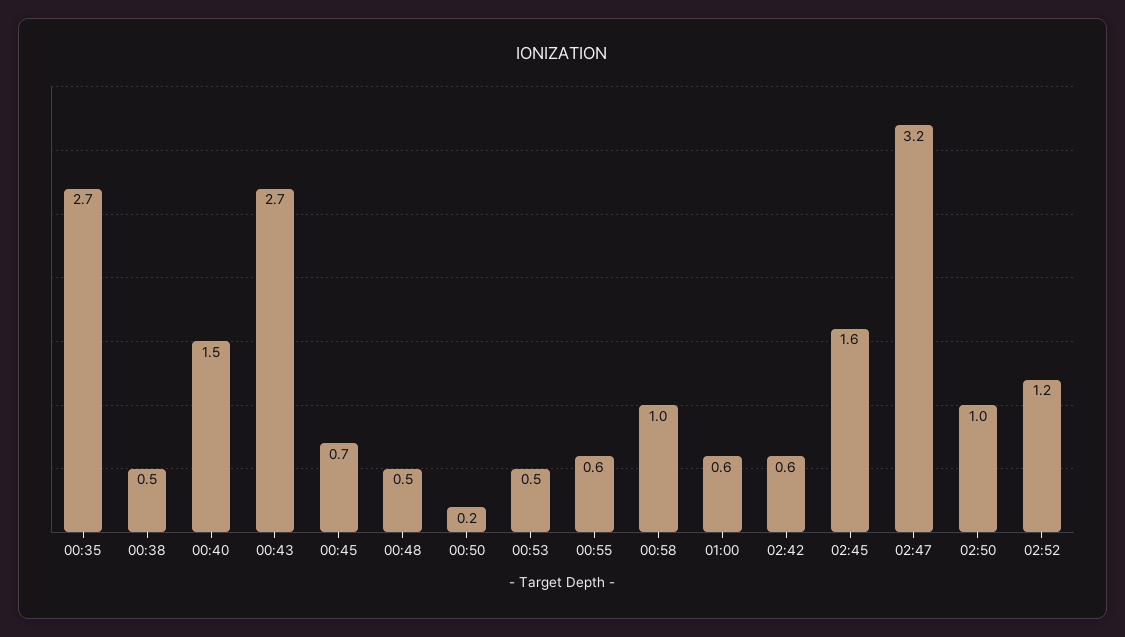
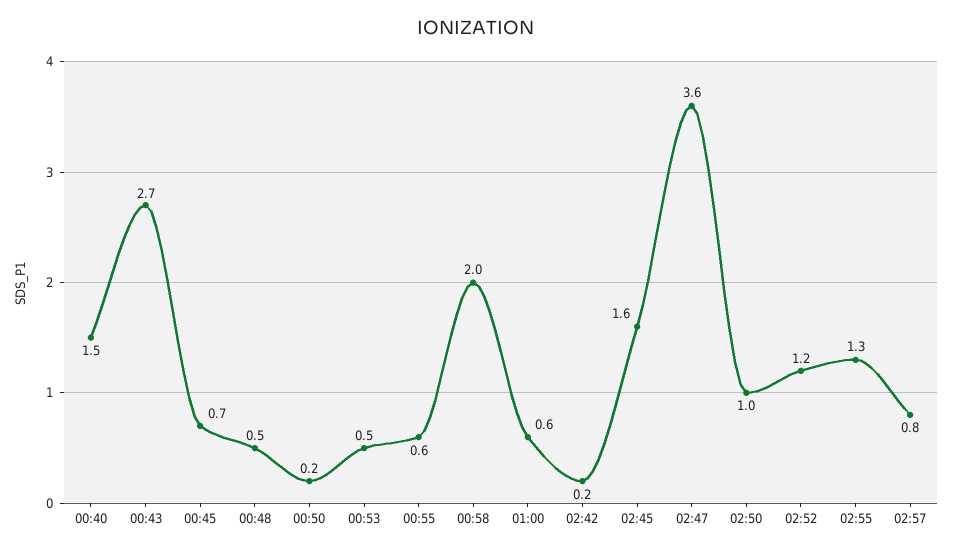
00:35: 2.7 -> none
00:38: 0.5 -> none
00:58: 1 -> 2
02:42: 0.6 -> 0.2
02:47: 3.2 -> 3.6
02:55: none -> 1.3
02:57: none -> 0.8

